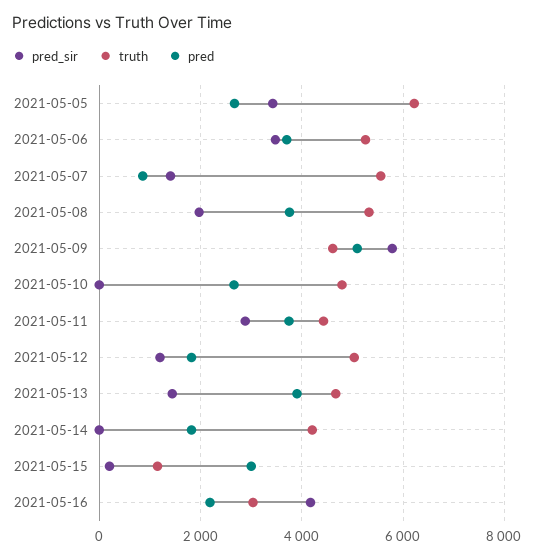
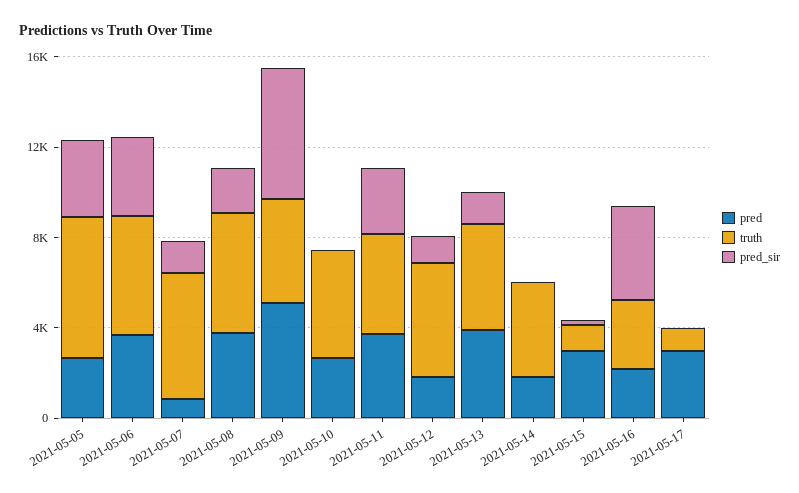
pred, 2021-05-17: none -> 3000
truth, 2021-05-17: none -> 1000
pred_sir, 2021-05-17: none -> 0

